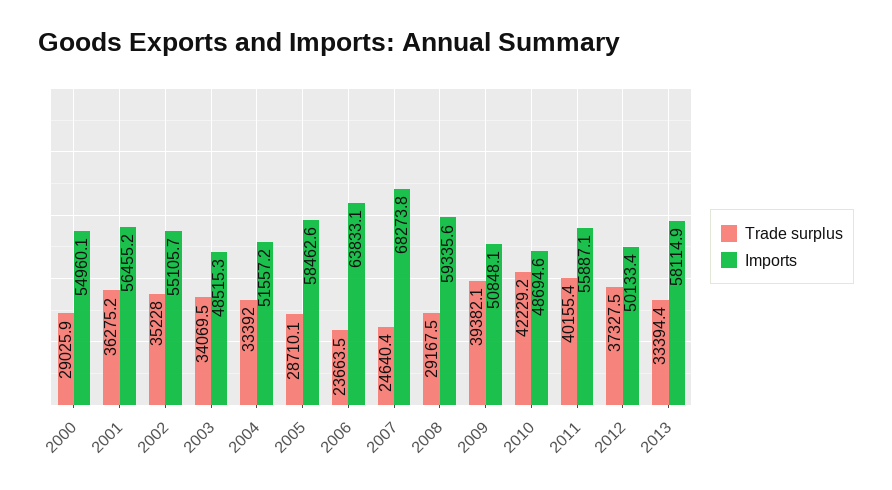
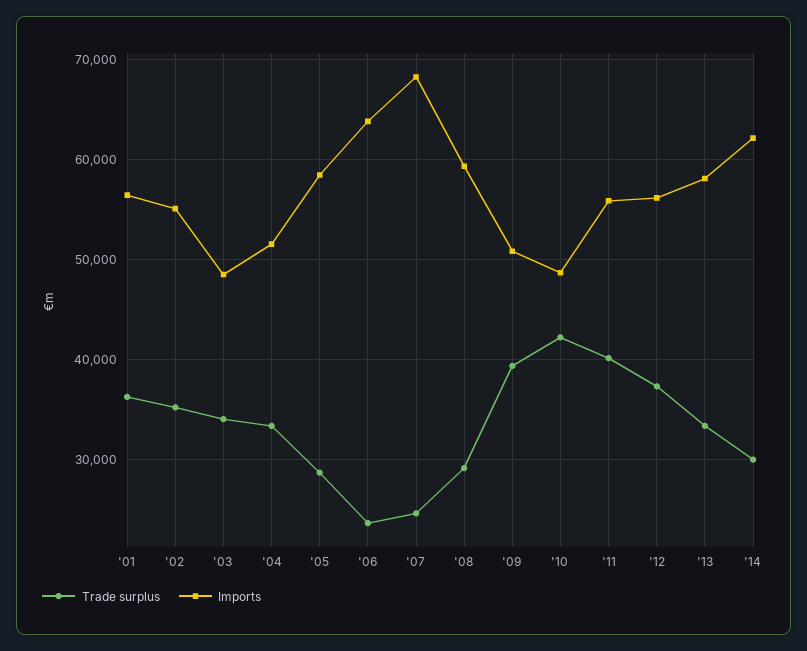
Trade surplus, 2000: 29025.9 -> none
Imports, 2000: 54960.1 -> none
Imports, 2012: 50133.4 -> 56000
Trade surplus, '14: none -> 30000
Imports, '14: none -> 62000

